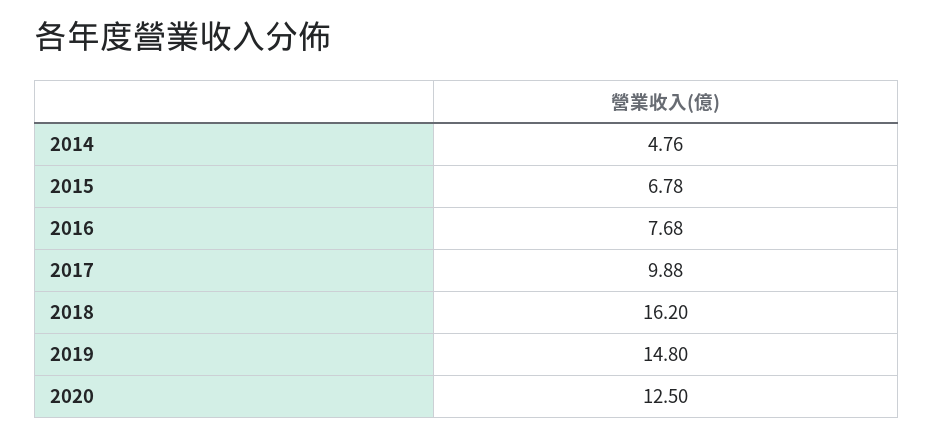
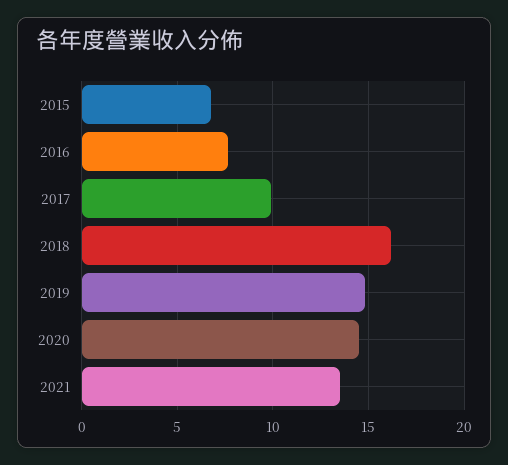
2014: 4.76 -> none
2020: 12.5 -> 14.5
2021: none -> 13.5

